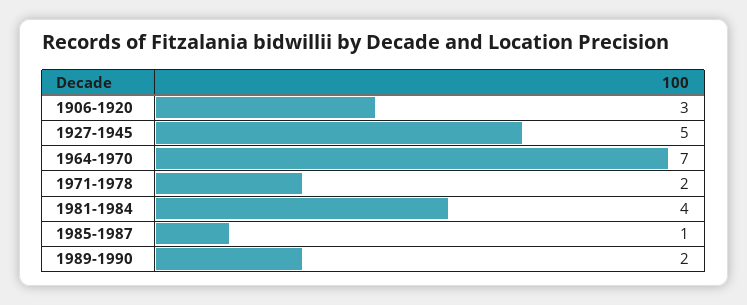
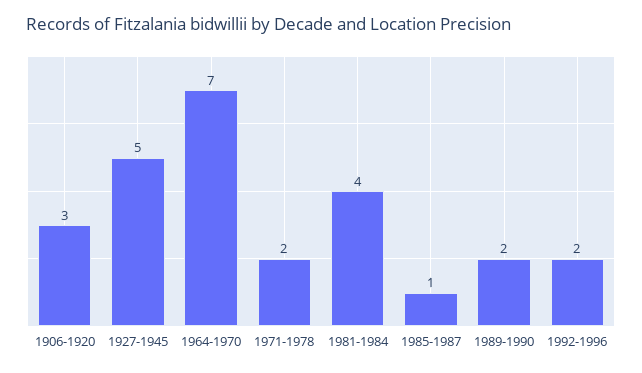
1992-1996: none -> 2

